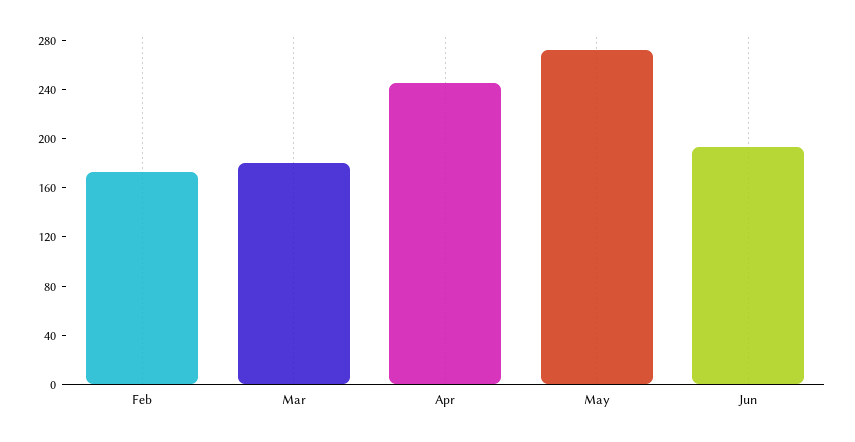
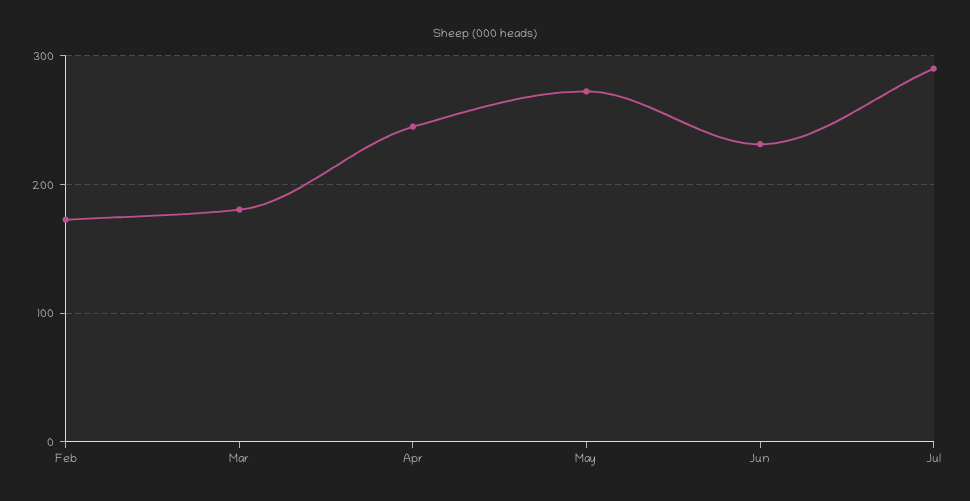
Jun: 190 -> 230
Jul: none -> 290

